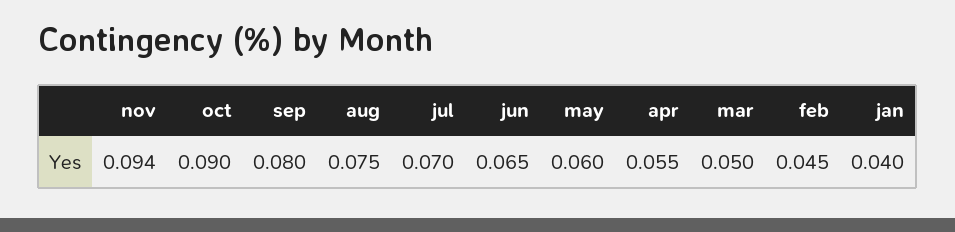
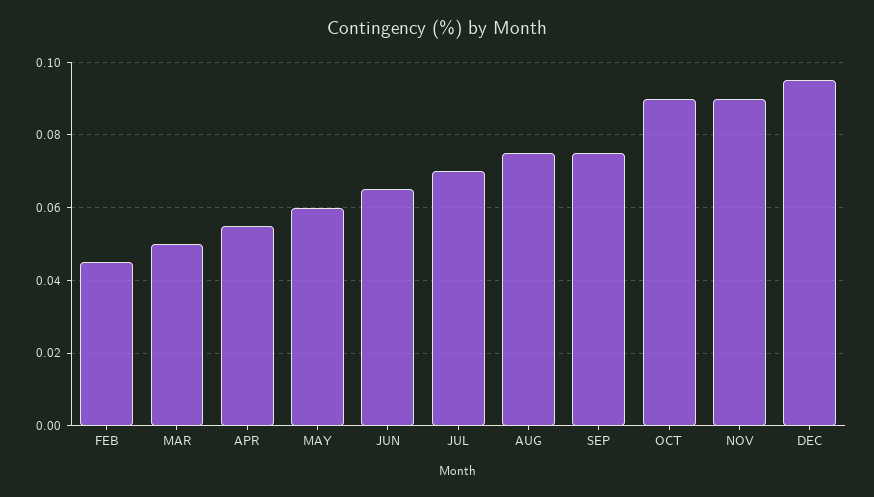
nov: 0.094 -> 0.09
sep: 0.08 -> 0.075
jan: 0.04 -> none
DEC: none -> 0.095

